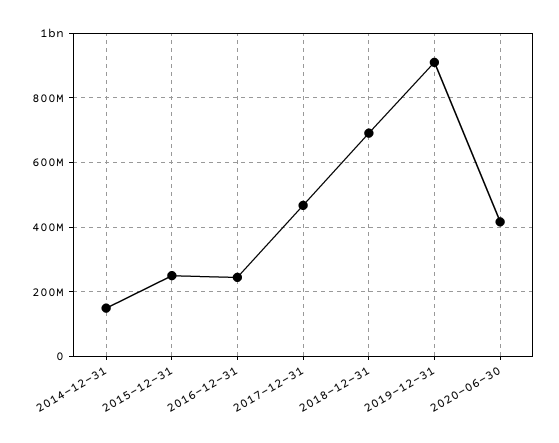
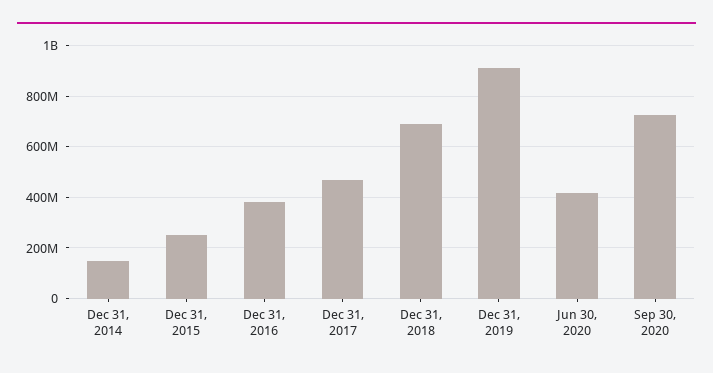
2016-12-31: 240000000 -> 375000000
Sep 30, 2020: none -> 725000000

